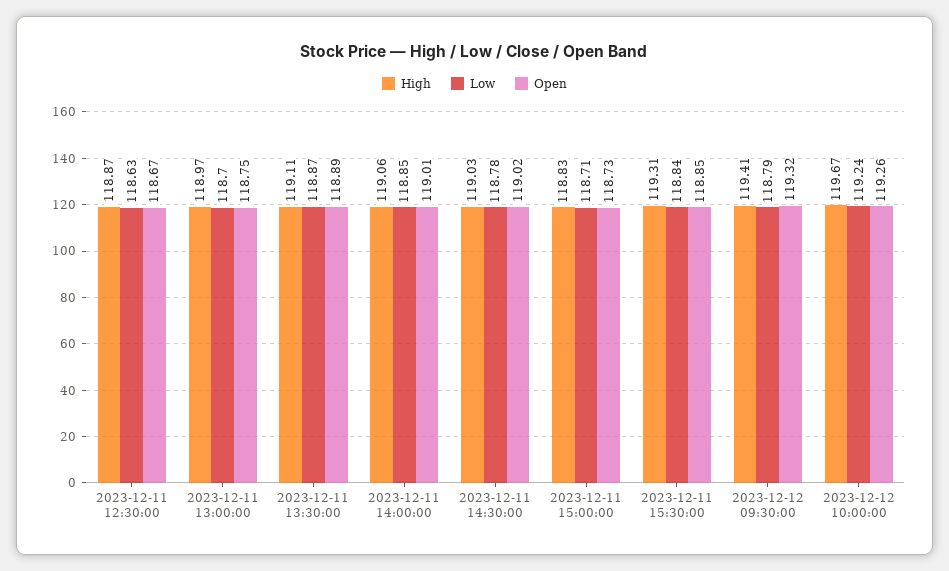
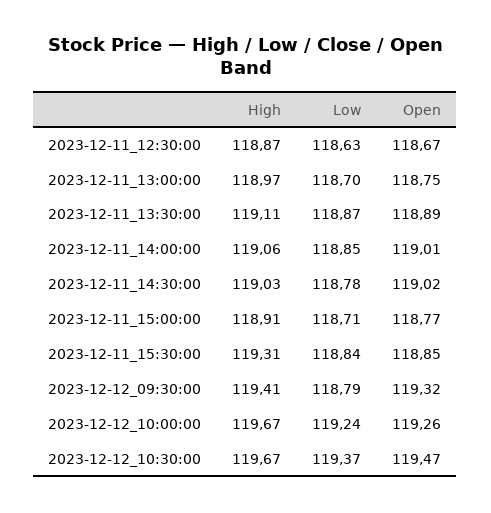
High, 2023-12-11 15:00:00: 118.83 -> 118.91
Open, 2023-12-11 15:00:00: 118.73 -> 118.77
High, 2023-12-12_10:30:00: none -> 119.67
Low, 2023-12-12_10:30:00: none -> 119.37
Open, 2023-12-12_10:30:00: none -> 119.47

